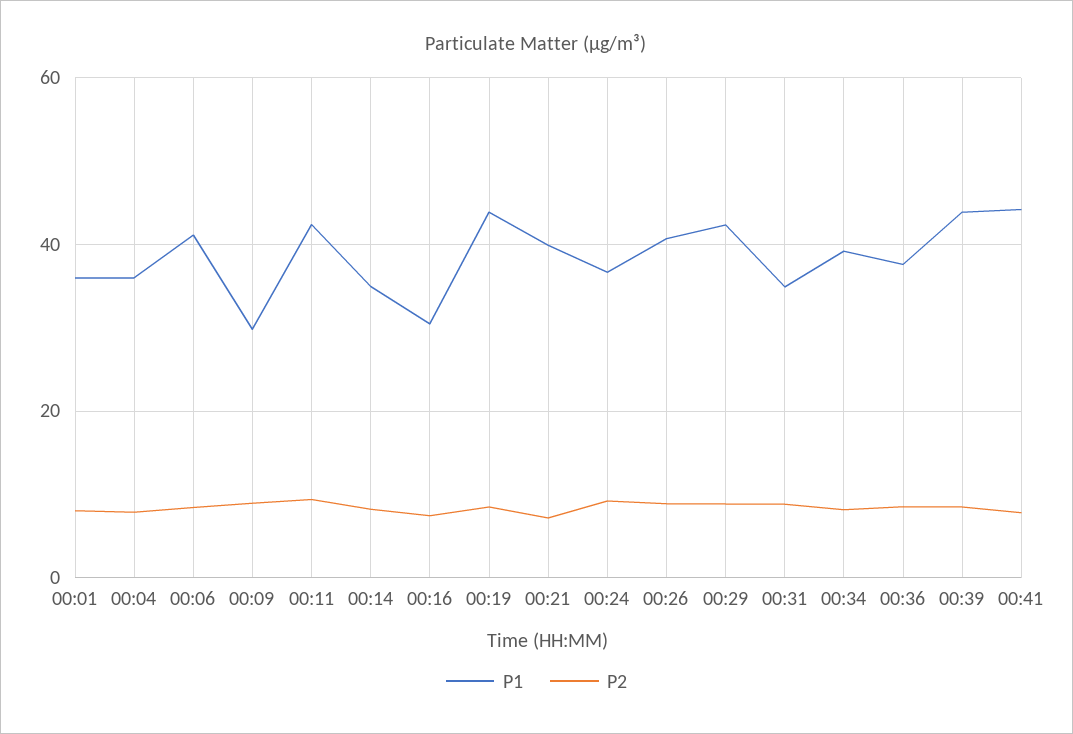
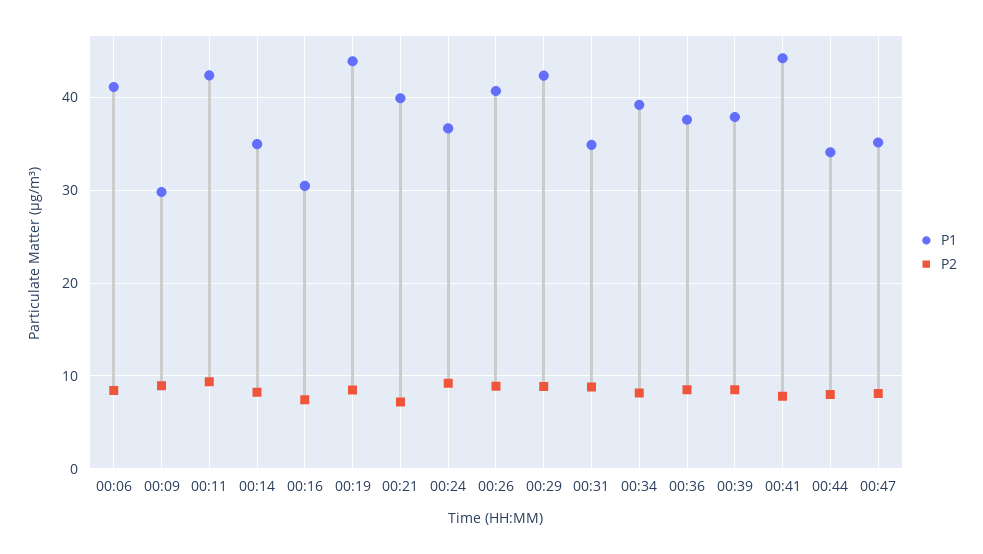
P1, 00:01: 36 -> none
P2, 00:01: 8 -> none
P1, 00:04: 36 -> none
P2, 00:04: 8 -> none
P1, 00:39: 44 -> 38
P1, 00:44: none -> 34
P2, 00:44: none -> 8
P1, 00:47: none -> 35
P2, 00:47: none -> 8

